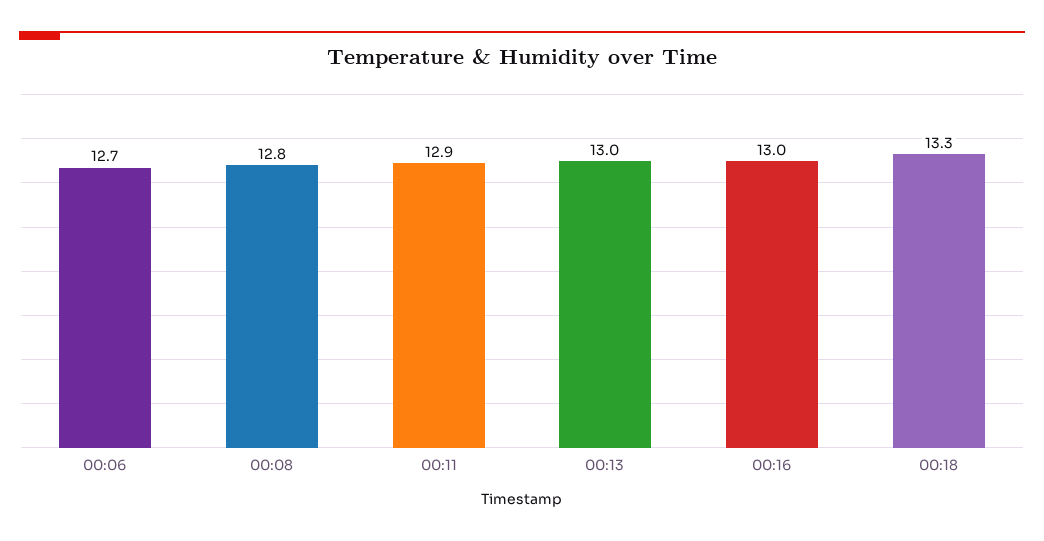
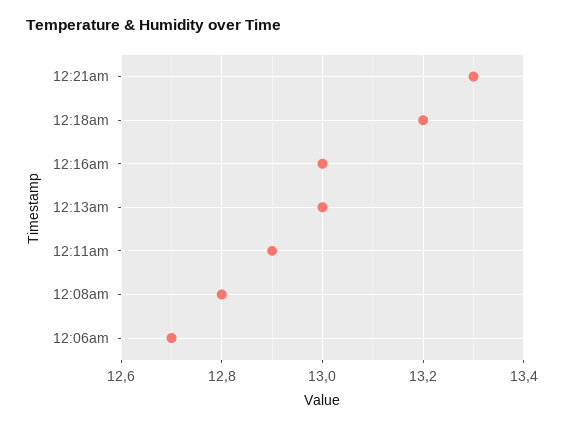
00:18: 13.3 -> 13.2
12:21am: none -> 13.3

